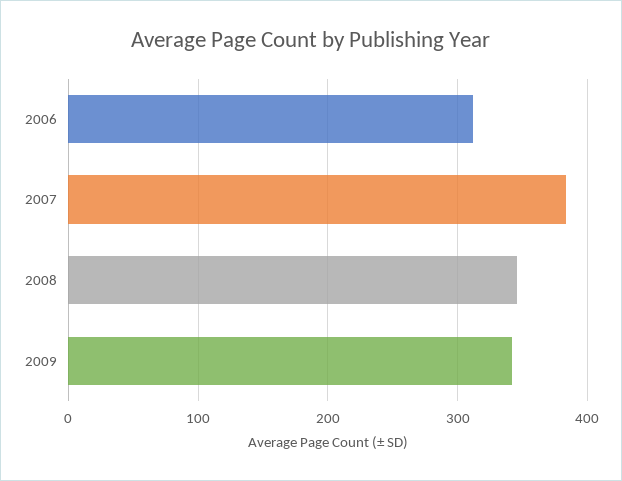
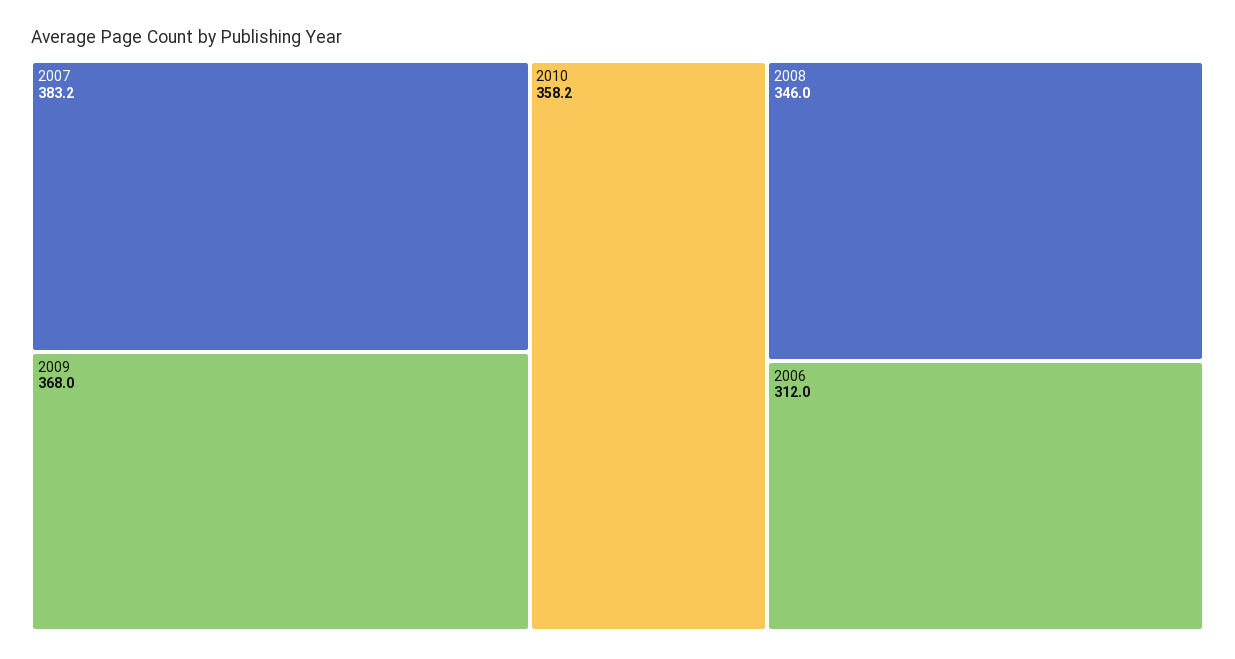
2009: 340 -> 368
2010: none -> 358.2

